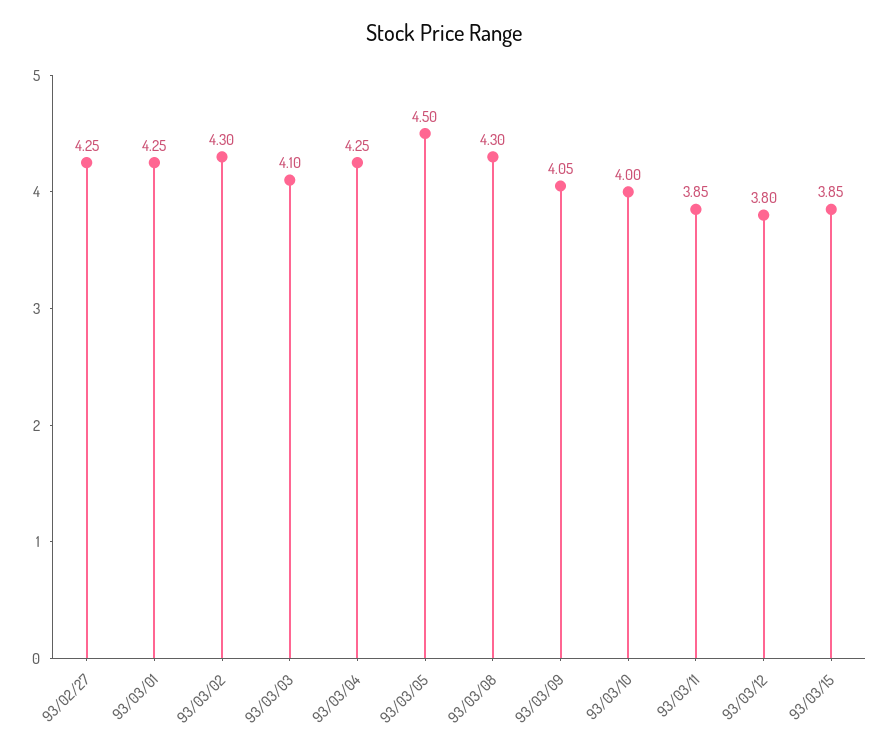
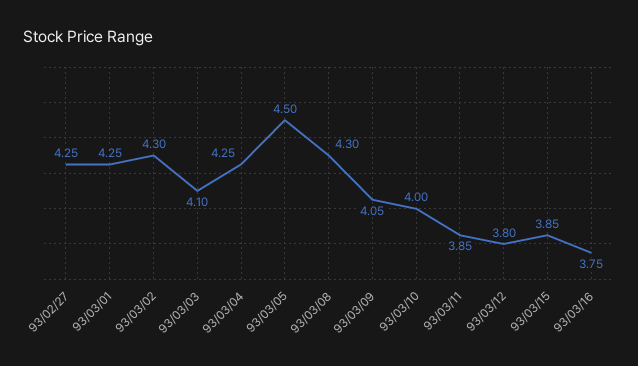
93/03/16: none -> 3.75

